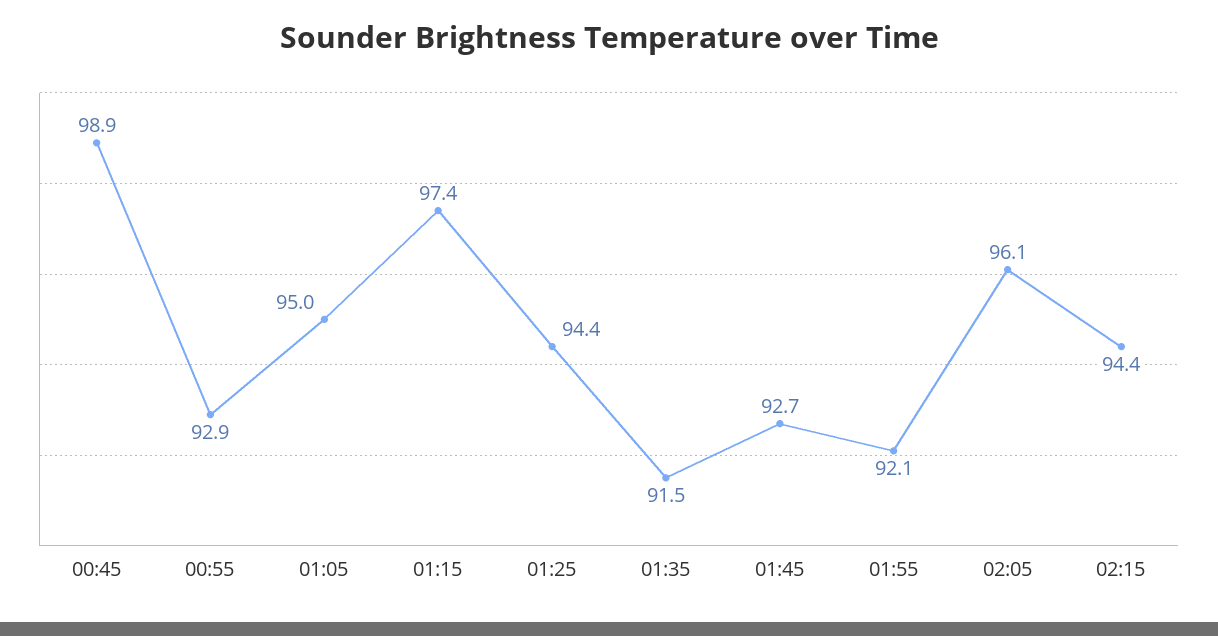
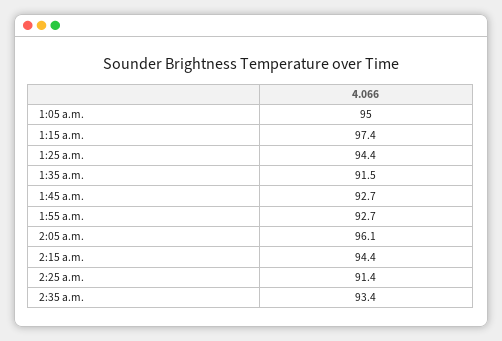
00:45: 98.9 -> none
00:55: 92.9 -> none
01:55: 92.1 -> 92.7
2:25 a.m.: none -> 91.4
2:35 a.m.: none -> 93.4

